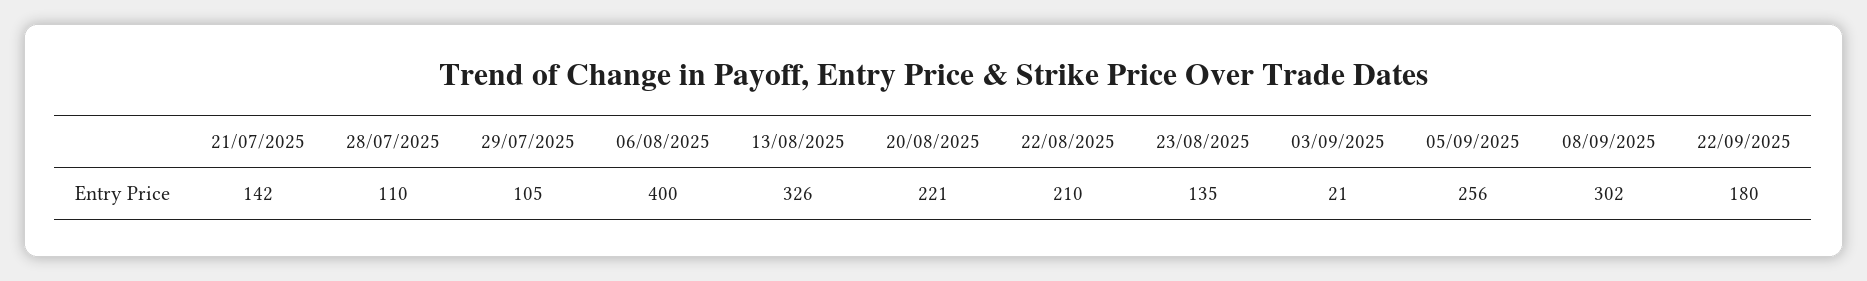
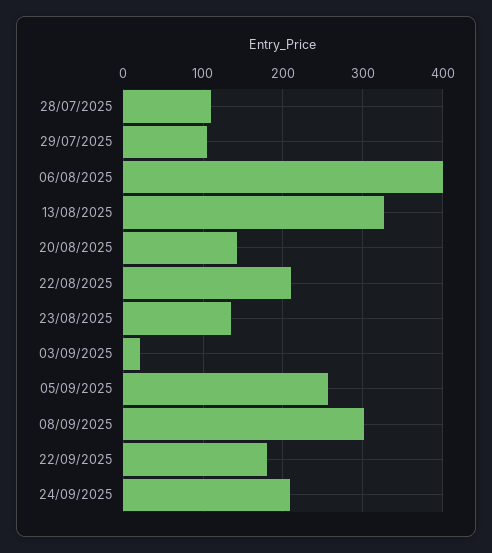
21/07/2025: 142 -> none
20/08/2025: 221 -> 140
24/09/2025: none -> 210

